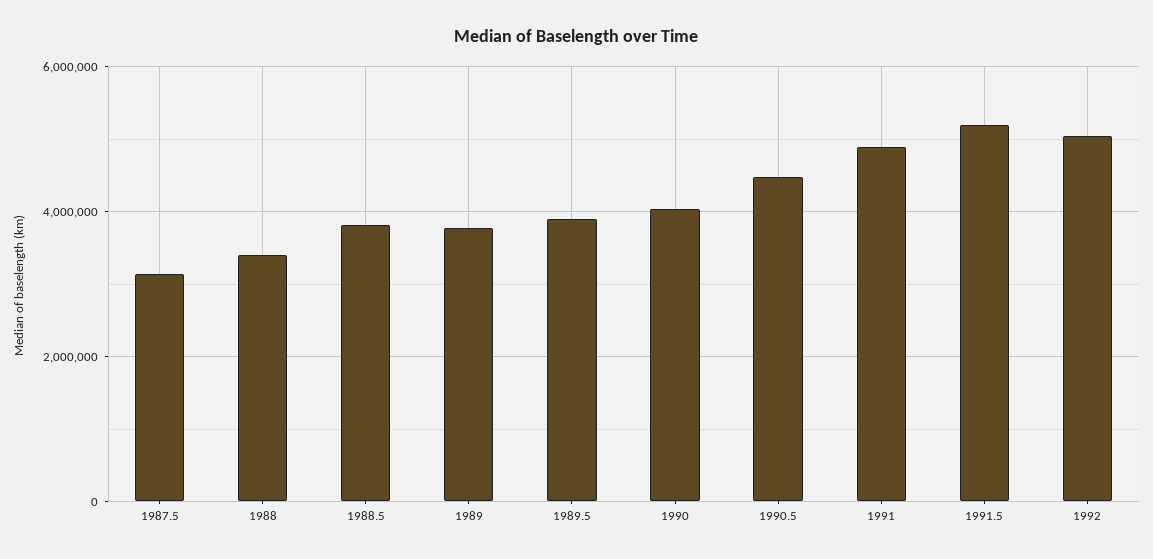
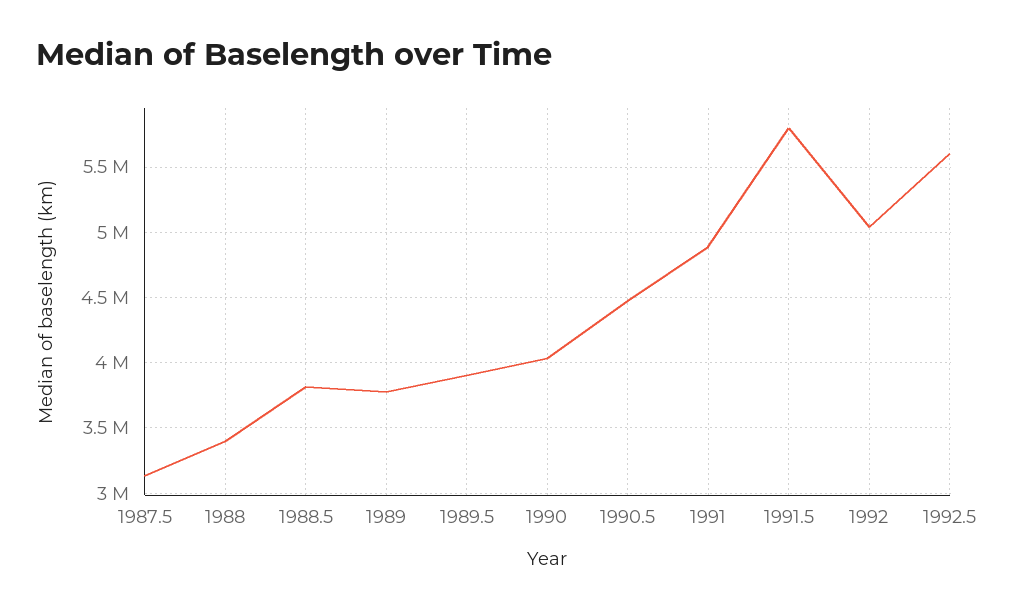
1991.5: 5200000 -> 5800000
1992.5: none -> 5600000

